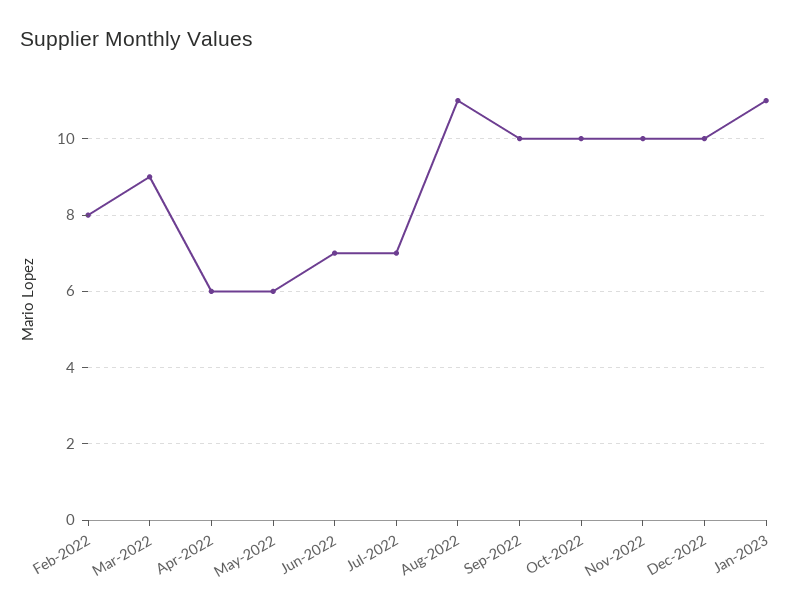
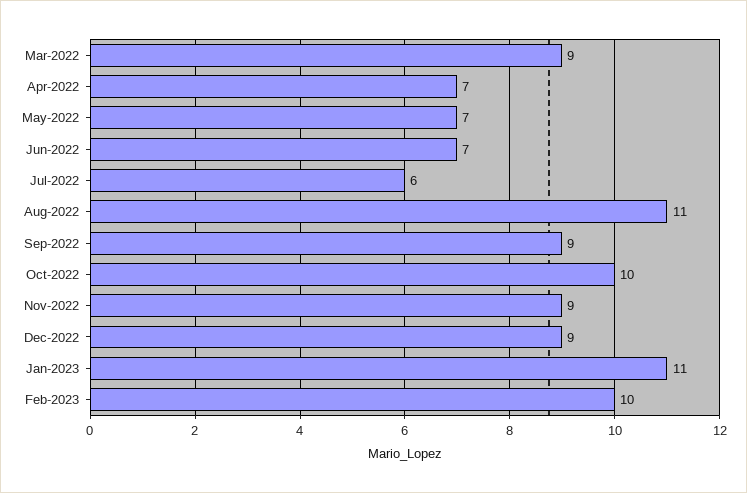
Feb-2022: 8 -> none
Apr-2022: 6 -> 7
May-2022: 6 -> 7
Jul-2022: 7 -> 6
Sep-2022: 10 -> 9
Nov-2022: 10 -> 9
Dec-2022: 10 -> 9
Feb-2023: none -> 10

